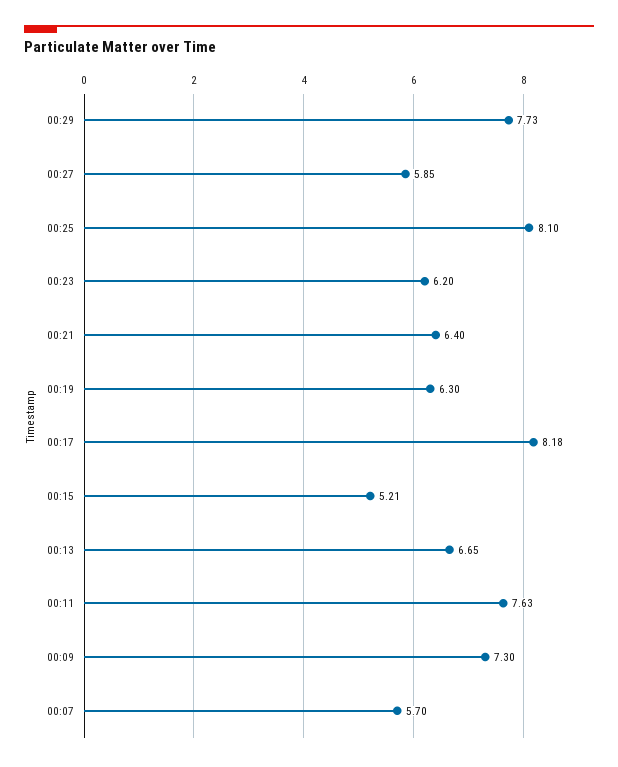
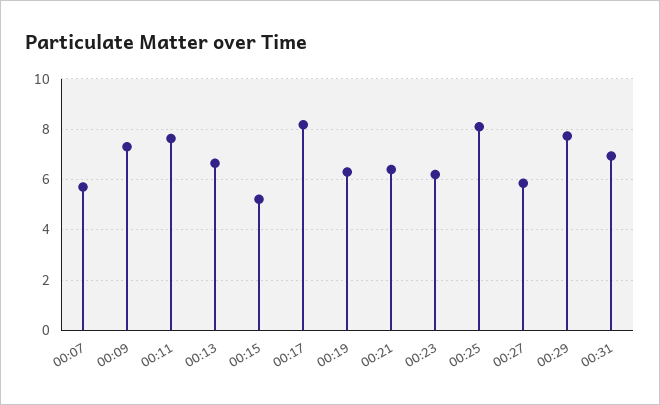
00:31: none -> 7

